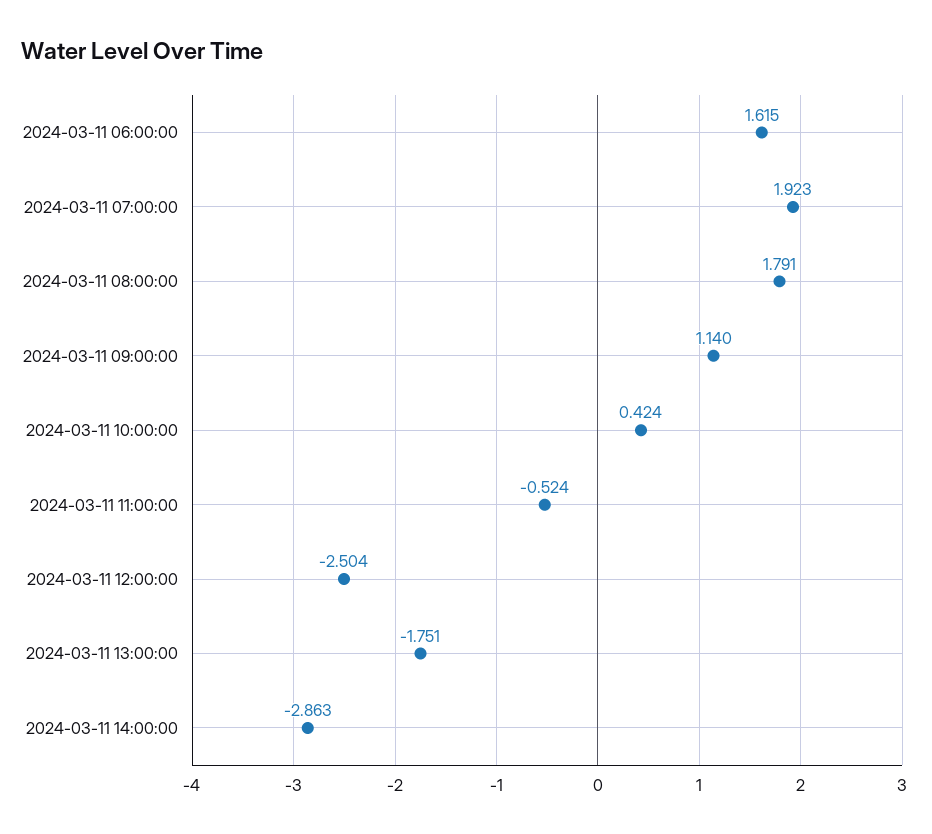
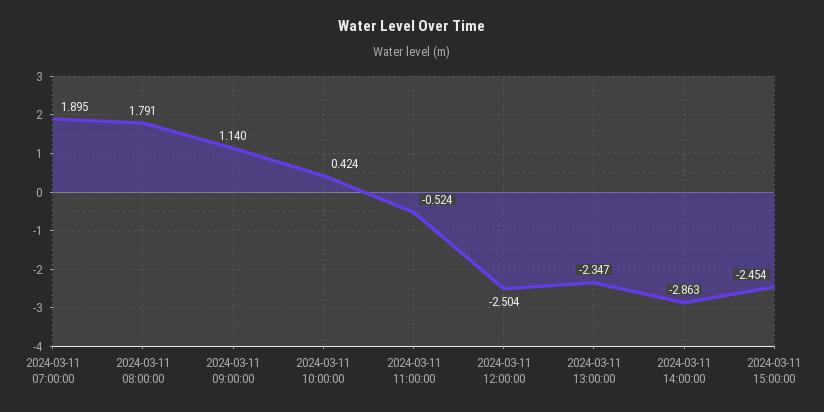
2024-03-11 06:00:00: 1.615 -> none
2024-03-11 07:00:00: 1.923 -> 1.895
2024-03-11 13:00:00: -1.751 -> -2.347
2024-03-11 15:00:00: none -> -2.454

